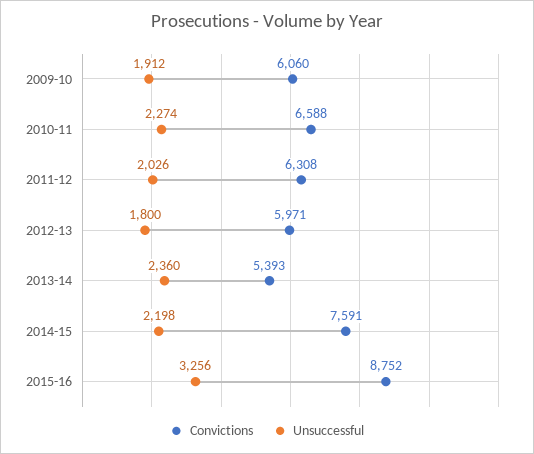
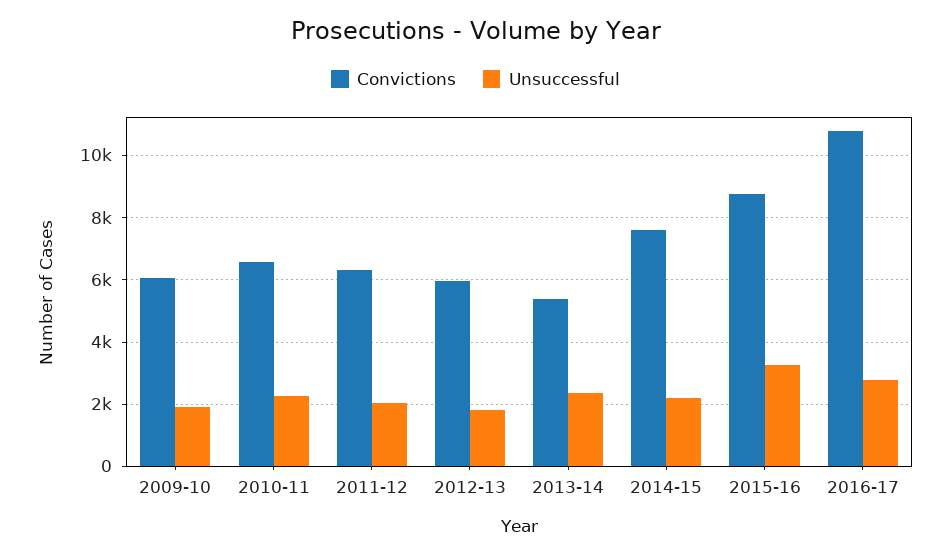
Convictions, 2016-17: none -> 10800
Unsuccessful, 2016-17: none -> 2800

